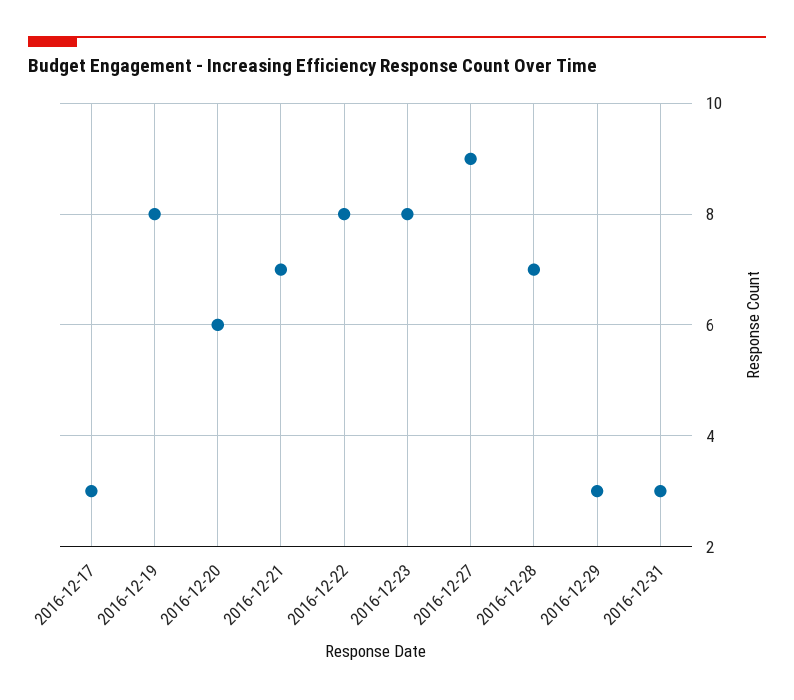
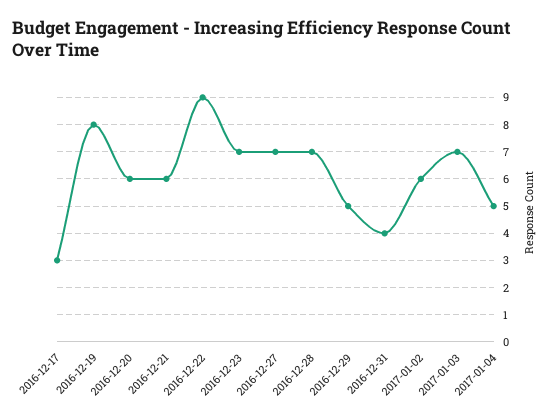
2016-12-21: 7 -> 6
2016-12-22: 8 -> 9
2016-12-23: 8 -> 7
2016-12-27: 9 -> 7
2016-12-29: 3 -> 5
2016-12-31: 3 -> 4
2017-01-02: none -> 6
2017-01-03: none -> 7
2017-01-04: none -> 5

